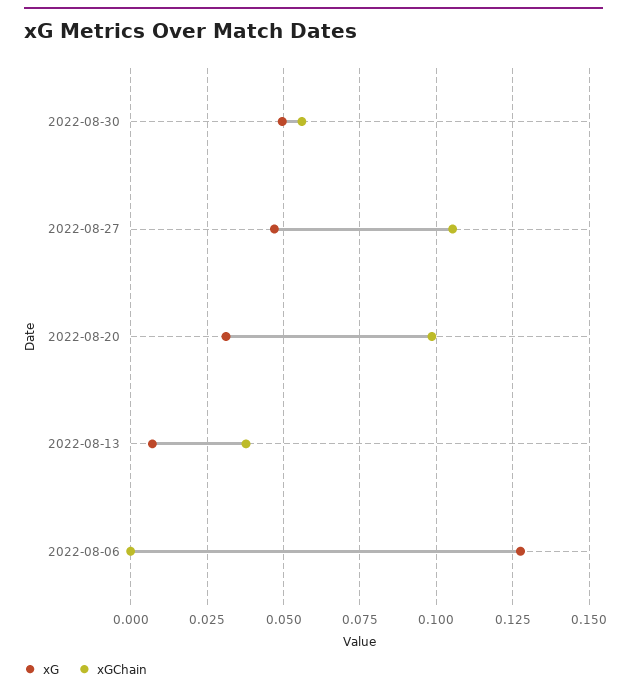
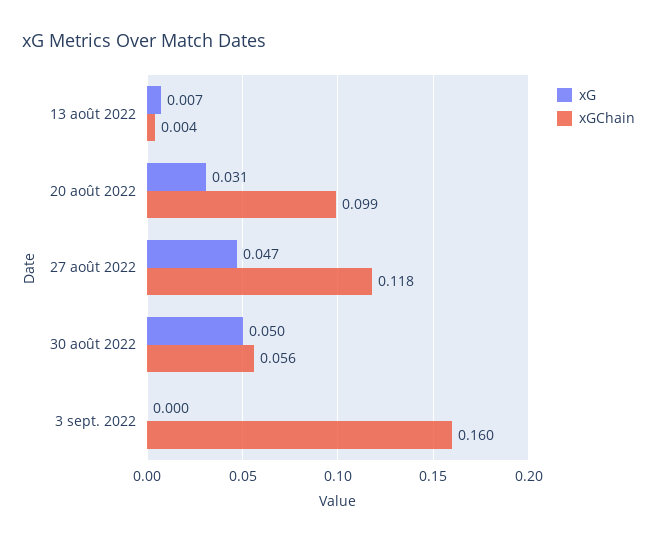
xGChain, 2022-08-27: 0.105 -> 0.118
xGChain, 2022-08-13: 0.0375 -> 0.004
xG, 2022-08-06: 0.1275 -> none
xGChain, 2022-08-06: 0 -> none
xG, 3 sept. 2022: none -> 0
xGChain, 3 sept. 2022: none -> 0.16

